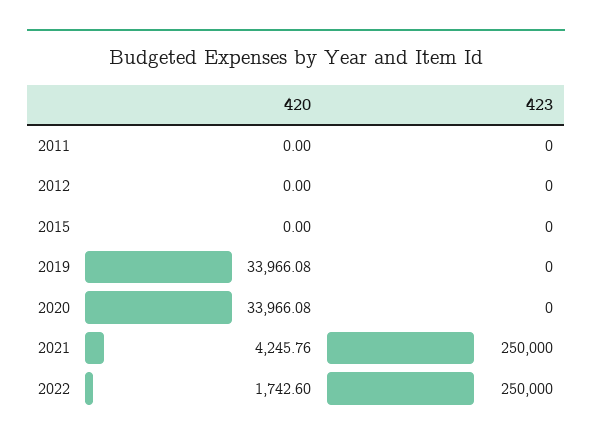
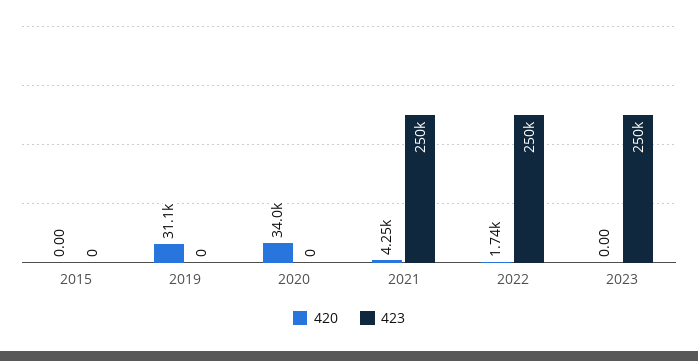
420, 2011: 0 -> none
423, 2011: 0 -> none
420, 2012: 0 -> none
423, 2012: 0 -> none
420, 2019: 33966.08 -> 31100
420, 2023: none -> 0
423, 2023: none -> 250000

